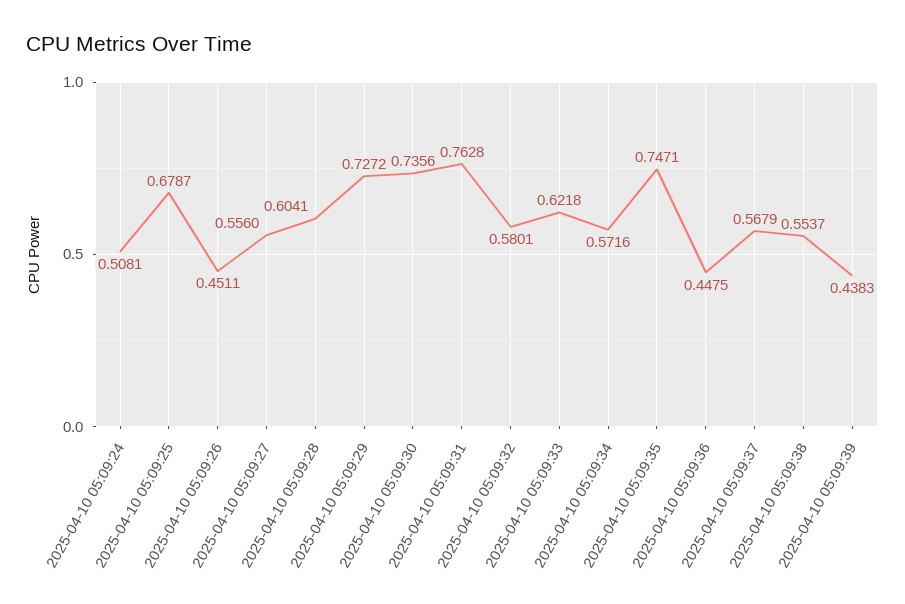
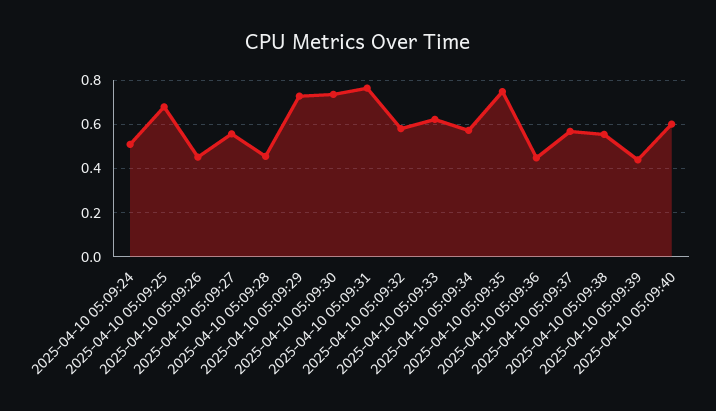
2025-04-10 05:09:28: 0.6041 -> 0.45
2025-04-10 05:09:40: none -> 0.6

